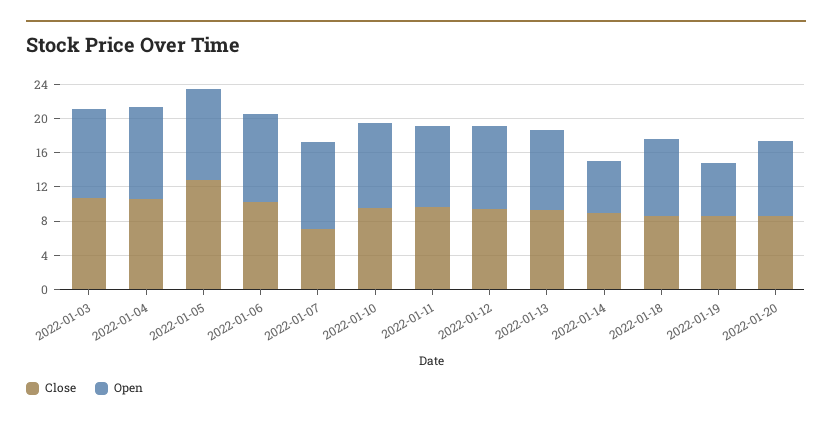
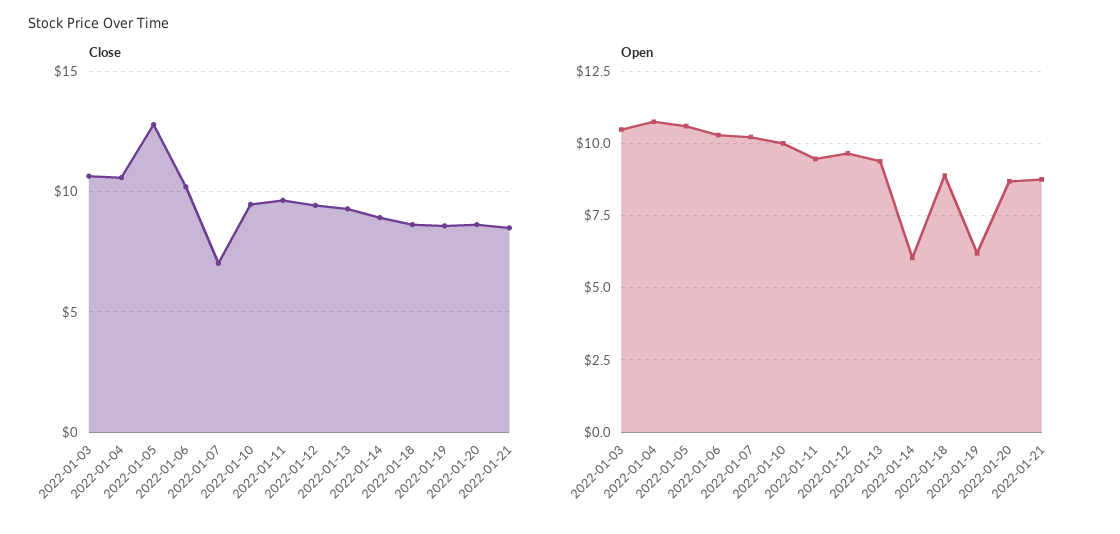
Close, 2022-01-21: none -> 8.5
Open, 2022-01-21: none -> 8.75

